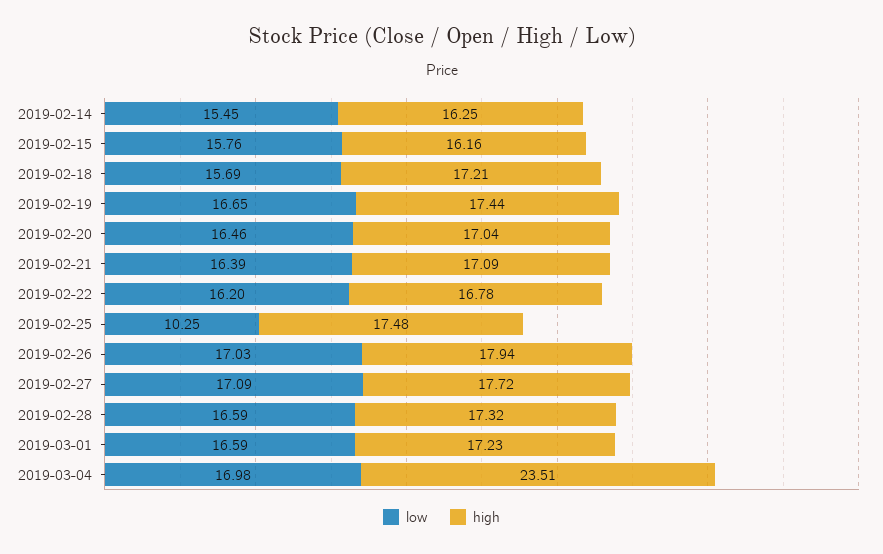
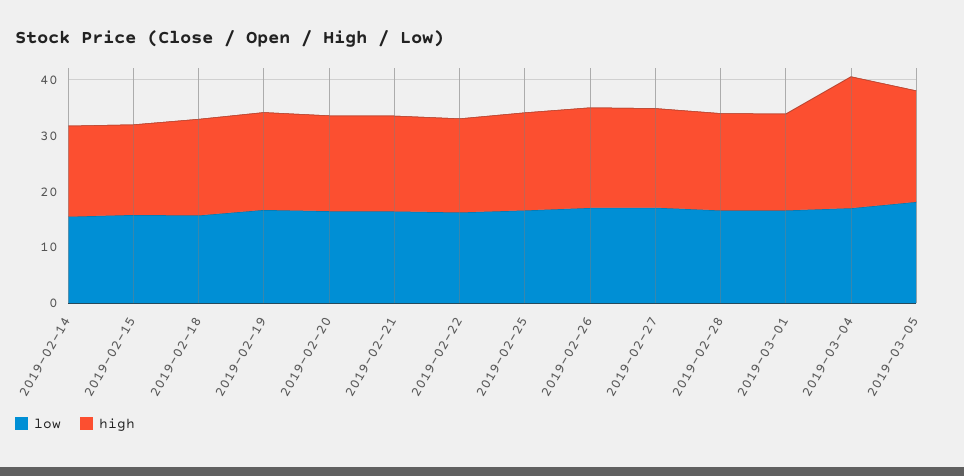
low, 2019-02-25: 10.25 -> 16
low, 2019-03-05: none -> 18
high, 2019-03-05: none -> 20

